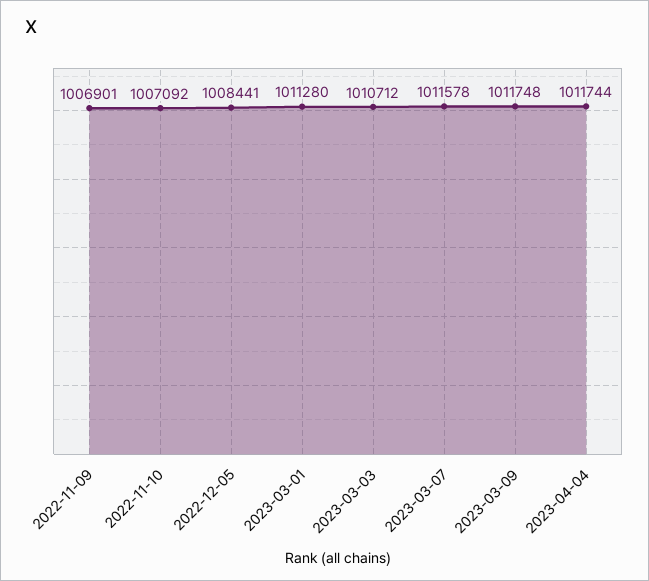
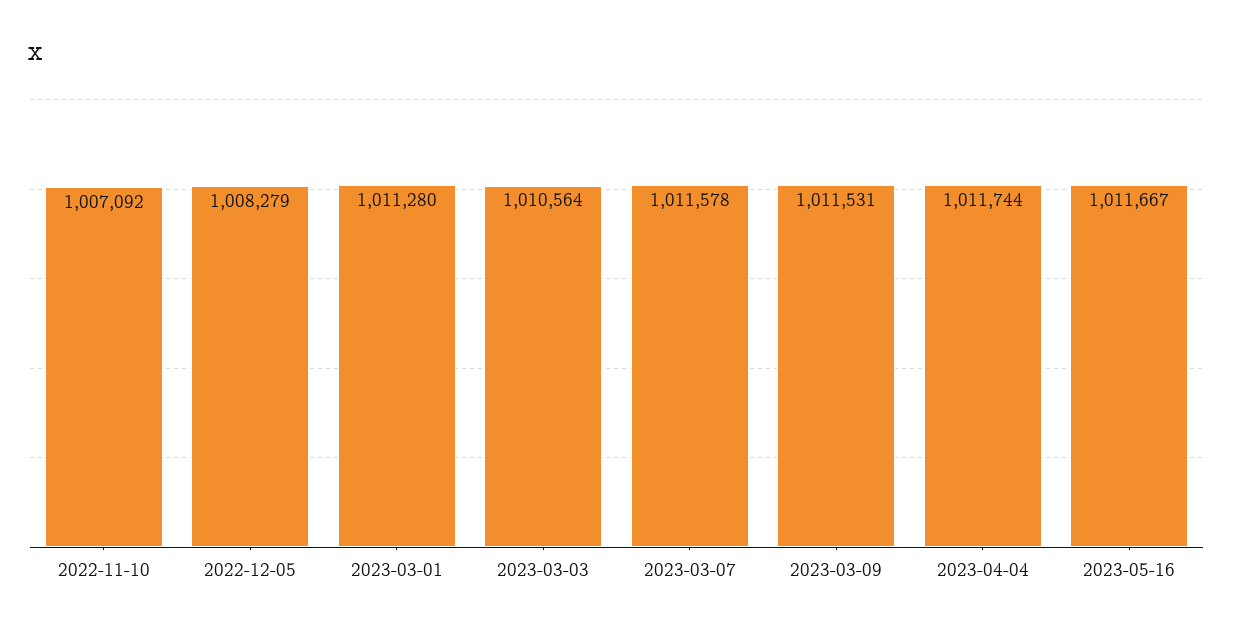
2022-11-09: 1006901 -> none
2022-12-05: 1008441 -> 1008279
2023-03-03: 1010712 -> 1010564
2023-03-09: 1011748 -> 1011531
2023-05-16: none -> 1011667

